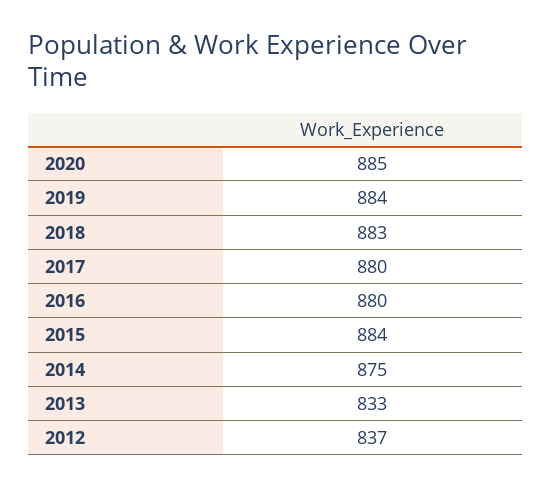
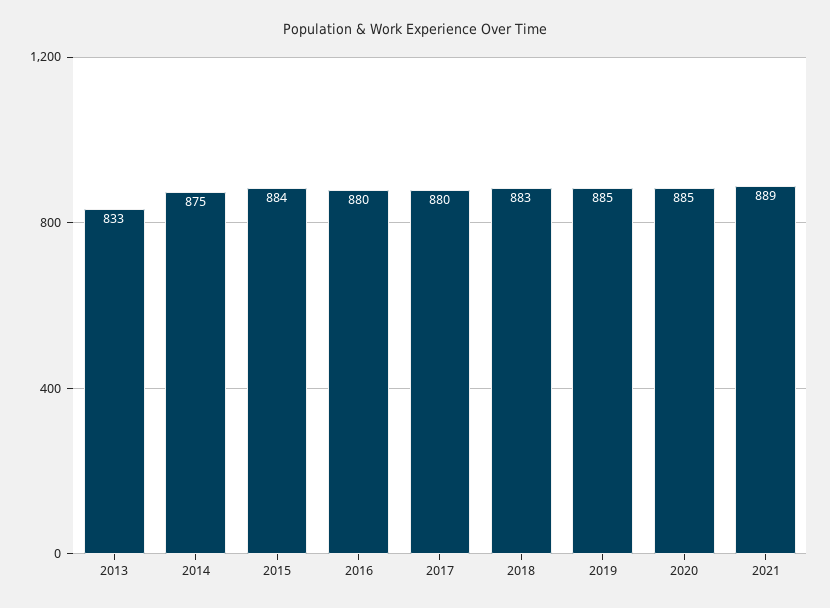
2019: 884 -> 885
2012: 837 -> none
2021: none -> 889

